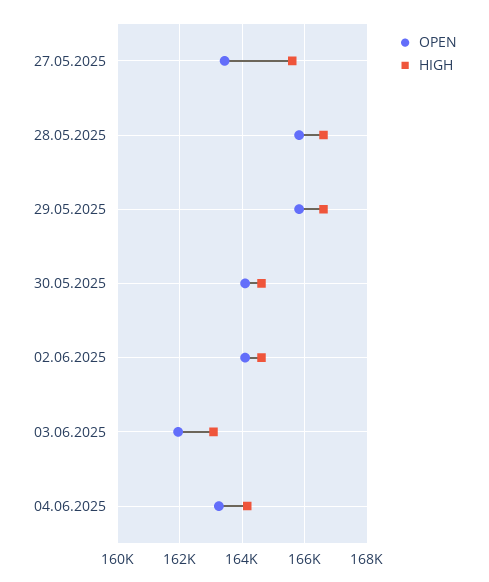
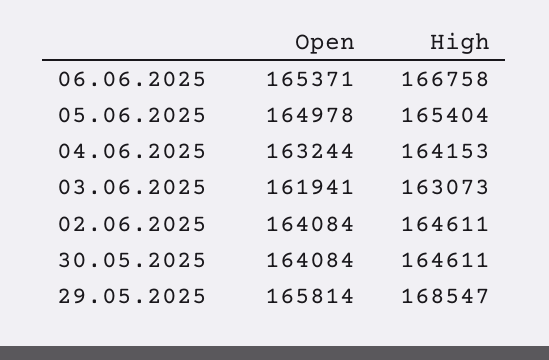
OPEN, 27.05.2025: 163400 -> none
HIGH, 27.05.2025: 165600 -> none
OPEN, 28.05.2025: 165800 -> none
HIGH, 28.05.2025: 166600 -> none
HIGH, 29.05.2025: 166600 -> 168547
OPEN, 06.06.2025: none -> 165371
HIGH, 06.06.2025: none -> 166758
OPEN, 05.06.2025: none -> 164978
HIGH, 05.06.2025: none -> 165404

